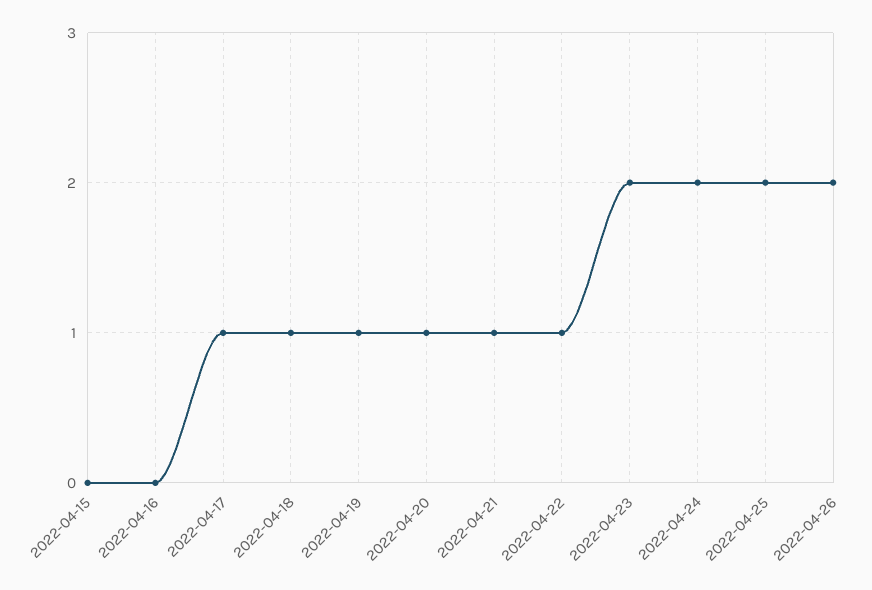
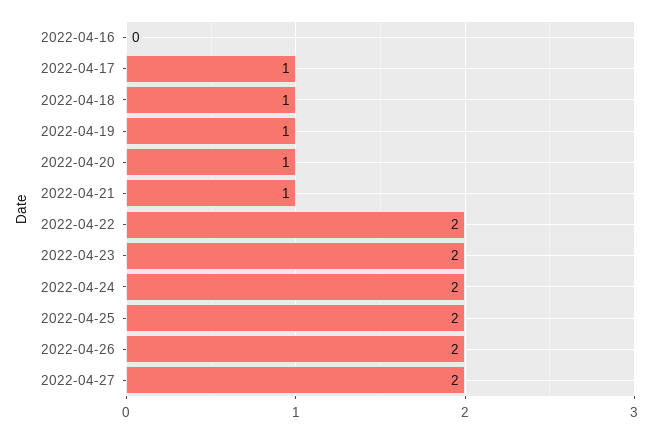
2022-04-15: 0 -> none
2022-04-22: 1 -> 2
2022-04-27: none -> 2

